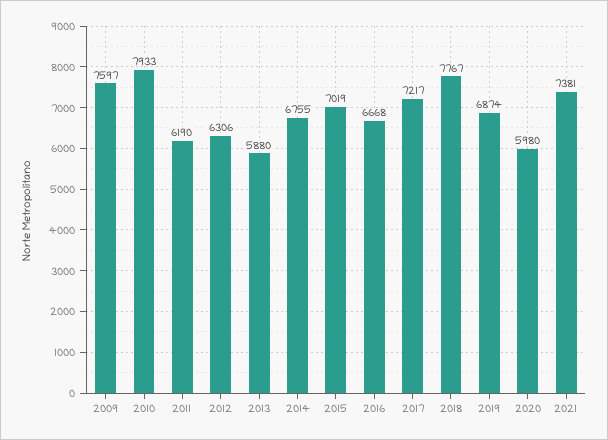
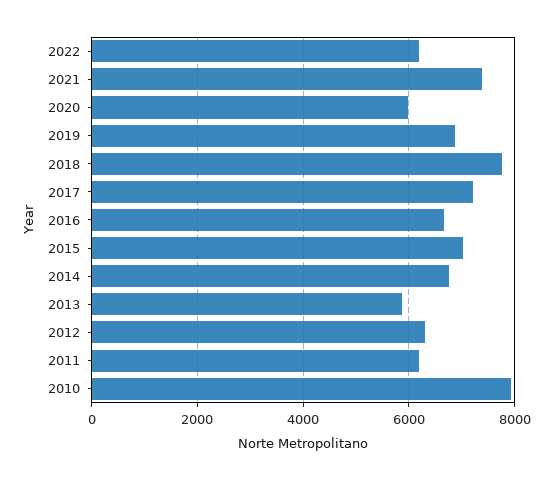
2009: 7597 -> none
2022: none -> 6200

